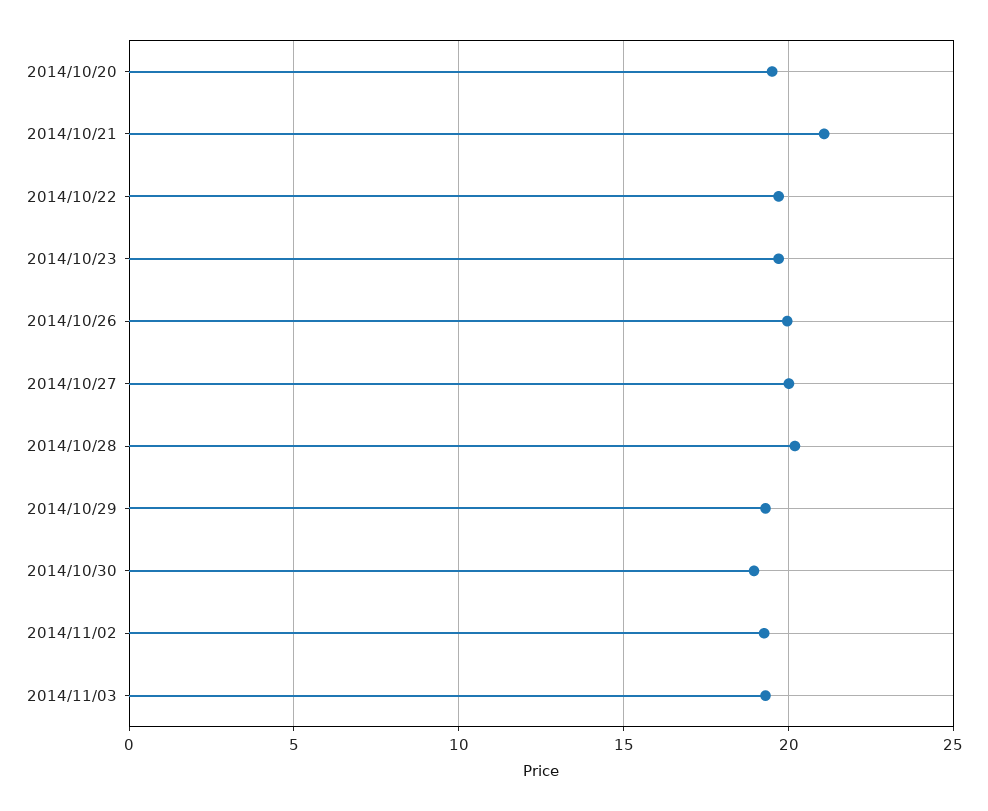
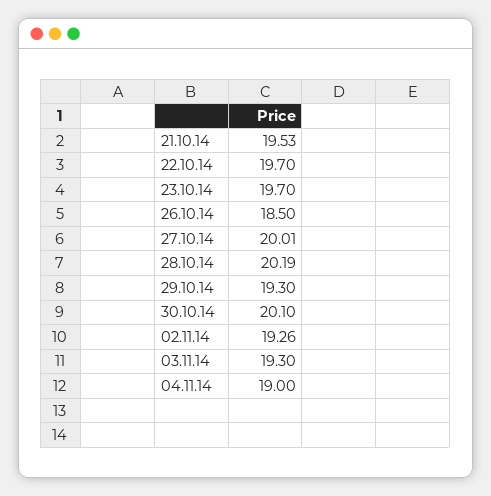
2014/10/20: 19.5 -> none
2014/10/21: 21 -> 19.53
2014/10/26: 20 -> 18.5
2014/10/30: 19 -> 20.1
04.11.14: none -> 19

